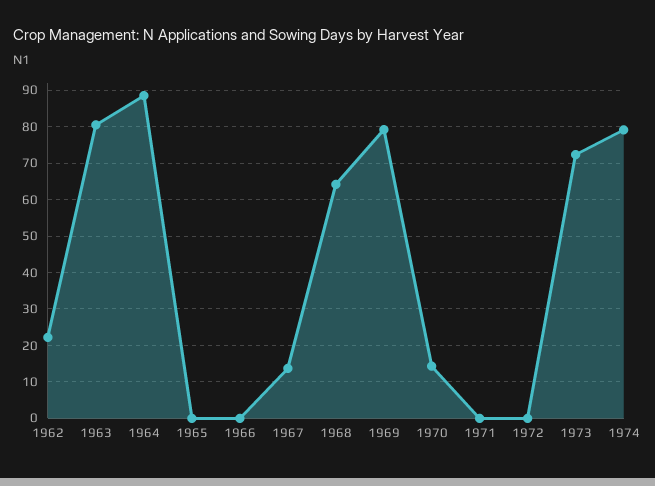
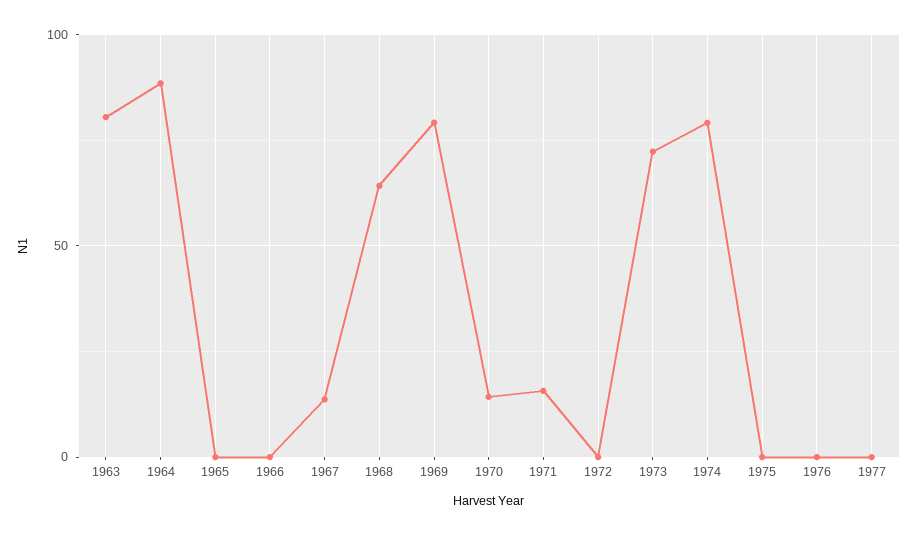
1962: 22 -> none
1971: 0 -> 15
1975: none -> 0
1976: none -> 0
1977: none -> 0

